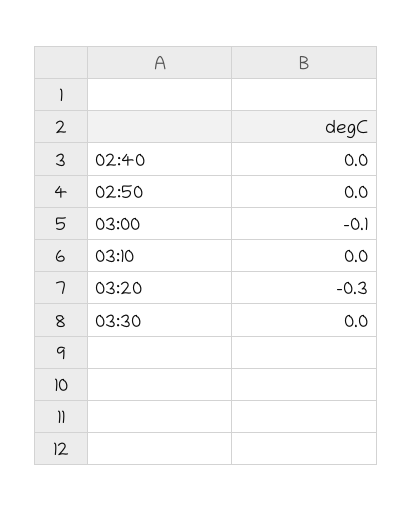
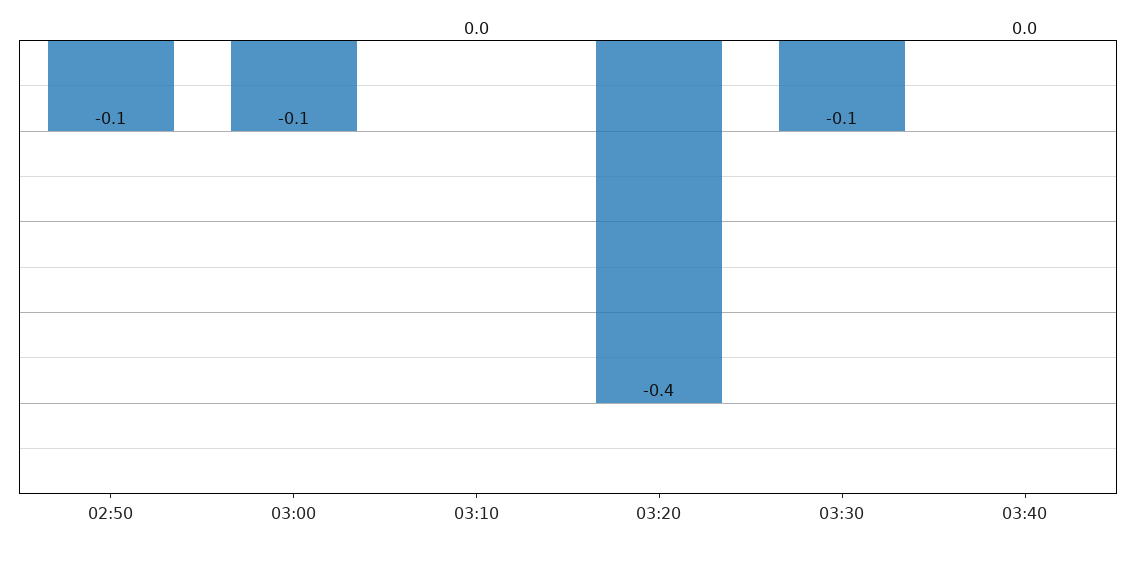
02:40: 0 -> none
02:50: 0 -> -0.1
03:20: -0.3 -> -0.4
03:30: 0 -> -0.1
03:40: none -> 0

